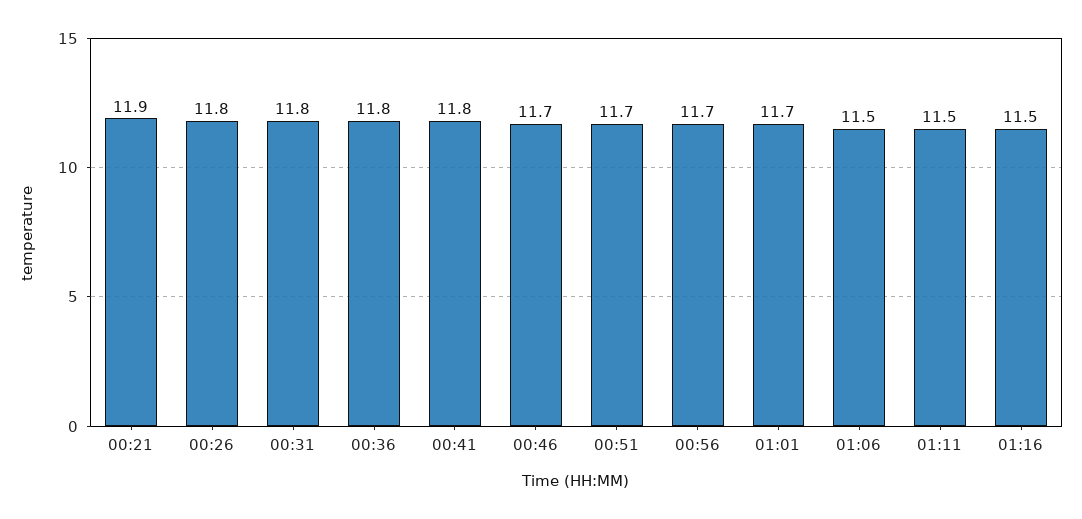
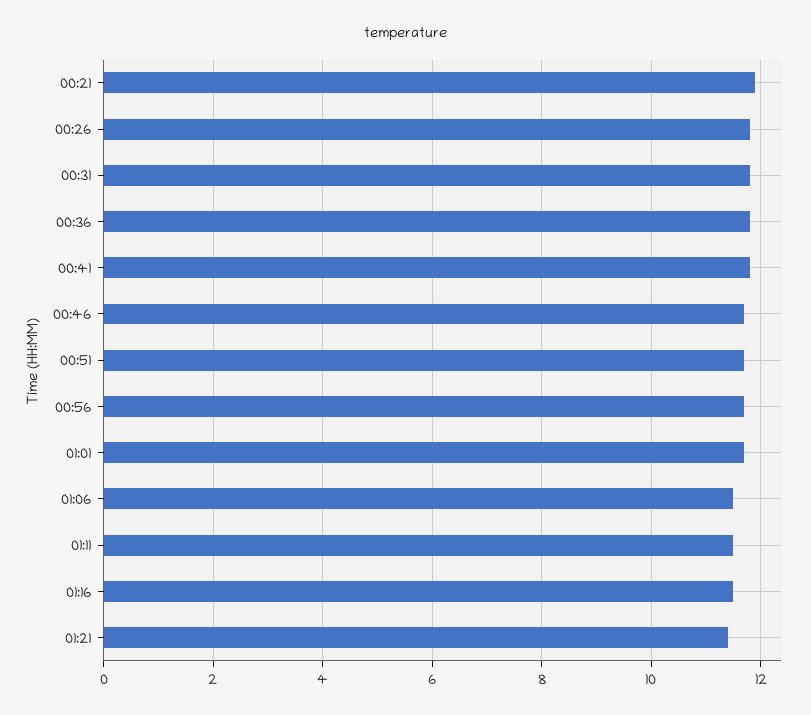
01:21: none -> 11.5

